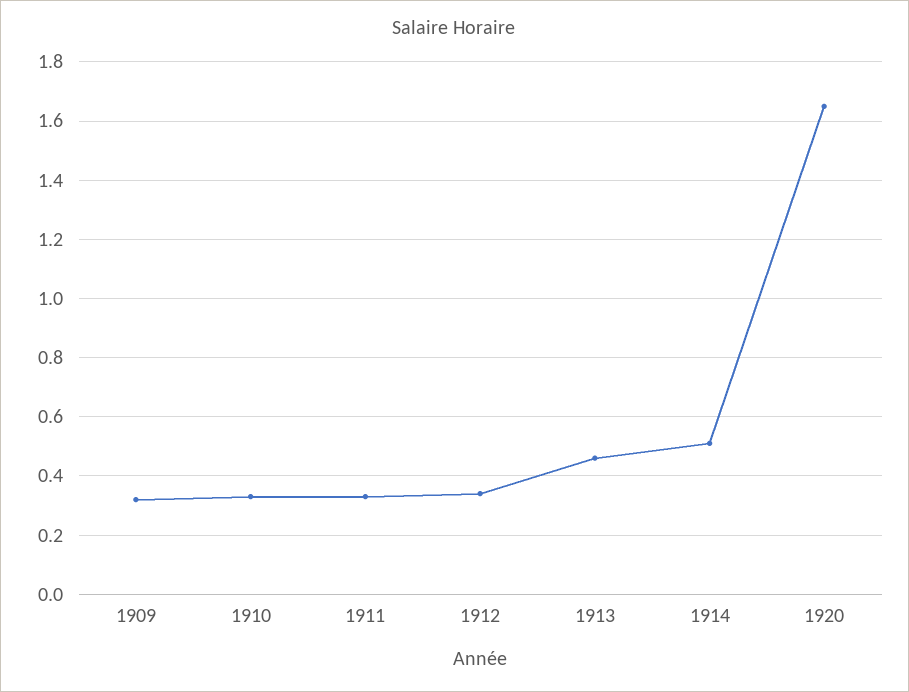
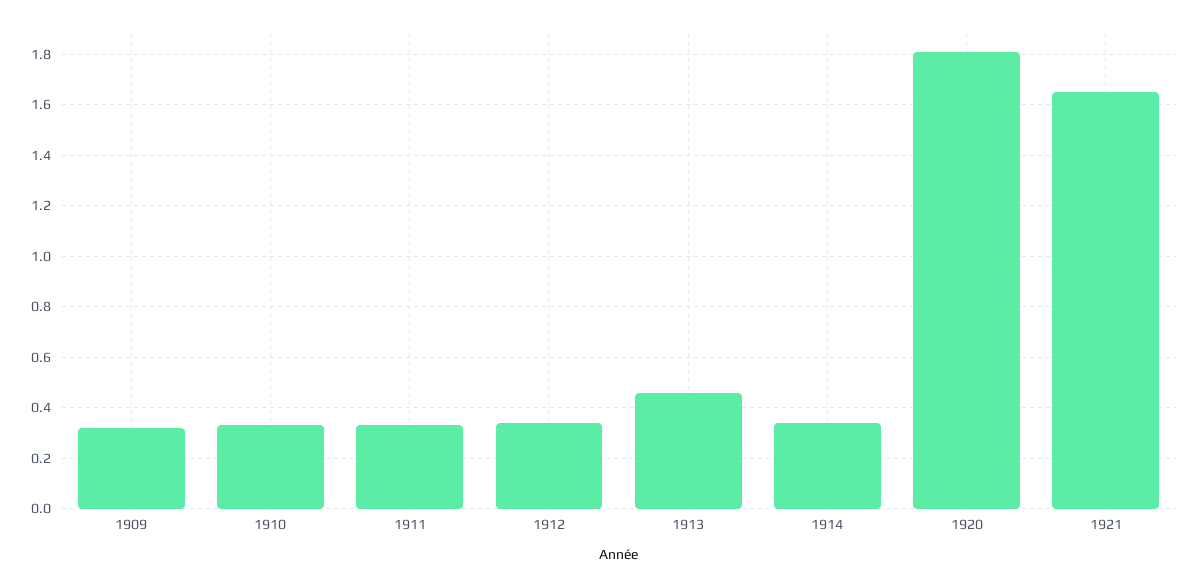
1914: 0.5 -> 0.35
1920: 1.65 -> 1.8
1921: none -> 1.65

